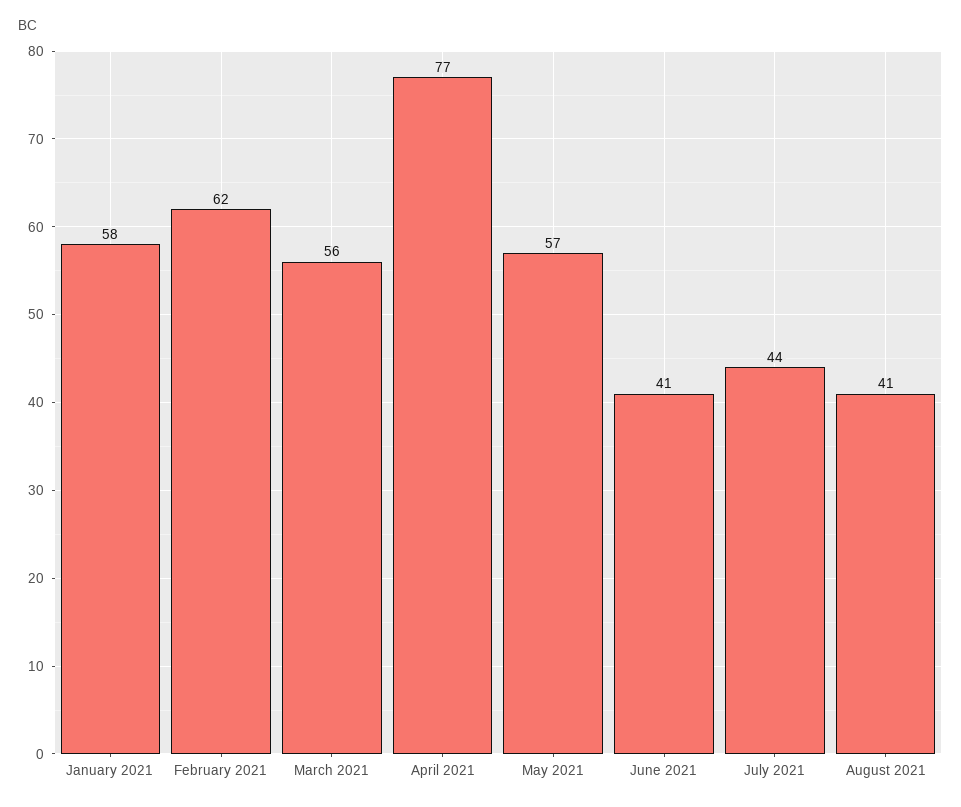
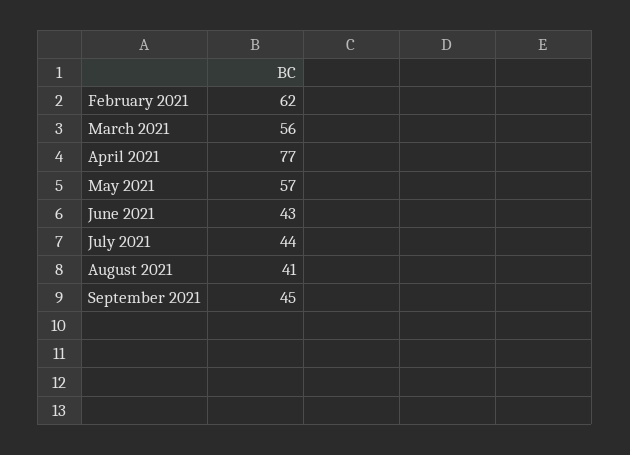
January 2021: 58 -> none
June 2021: 41 -> 43
September 2021: none -> 45

